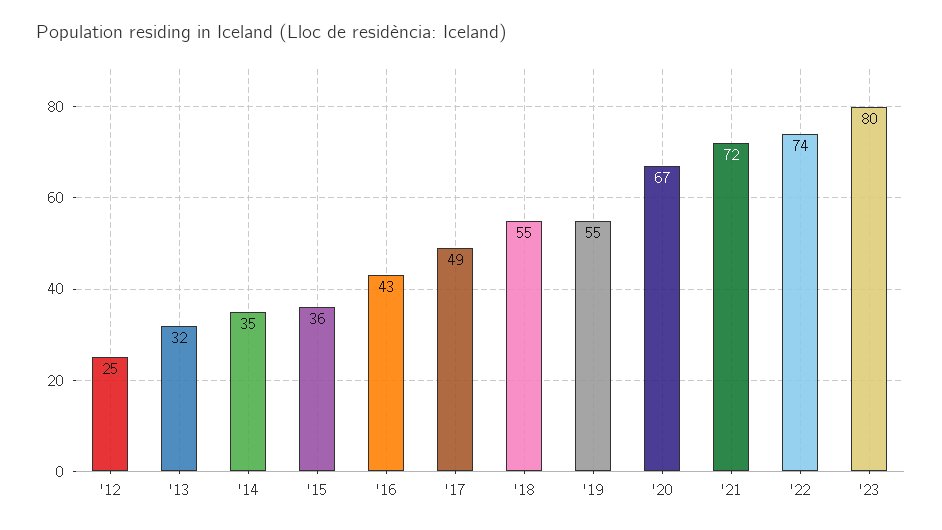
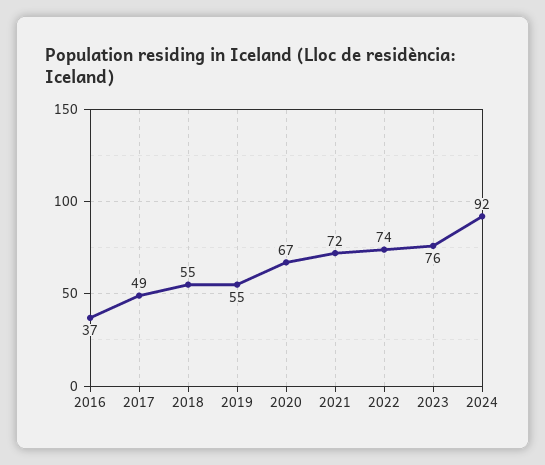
'12: 25 -> none
'13: 32 -> none
'14: 35 -> none
'15: 36 -> none
'16: 43 -> 37
'23: 80 -> 76
2024: none -> 92

